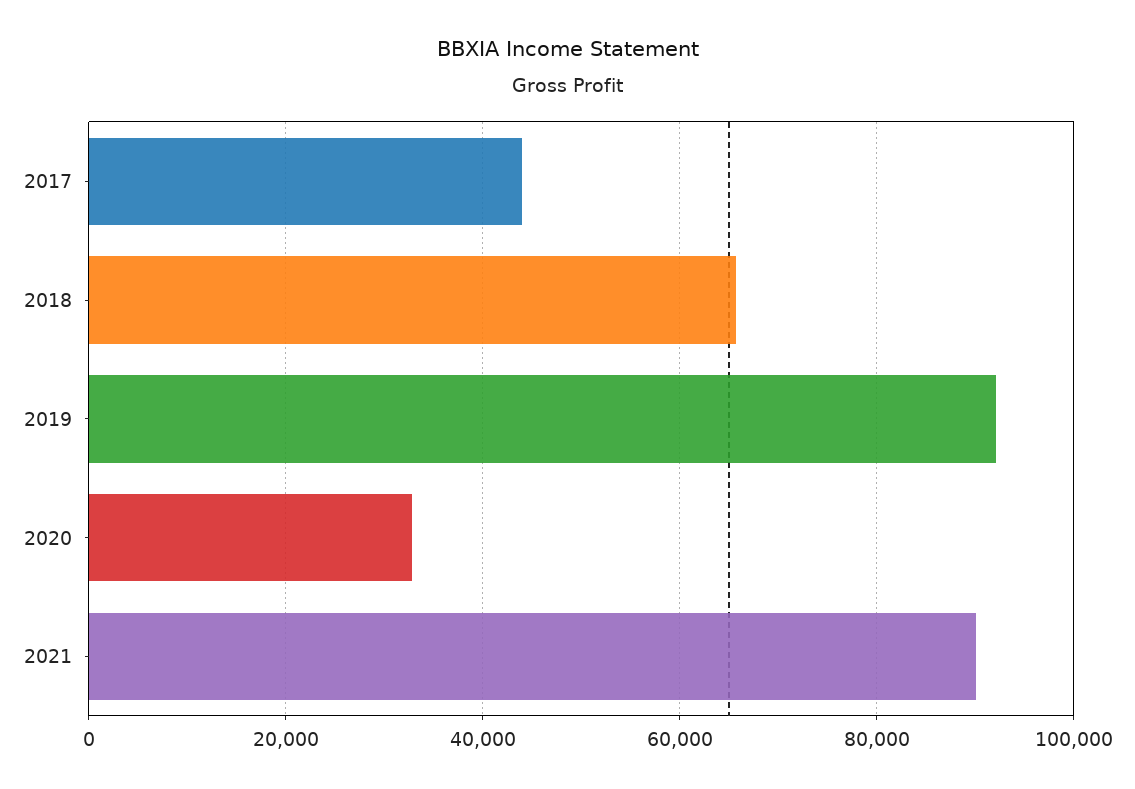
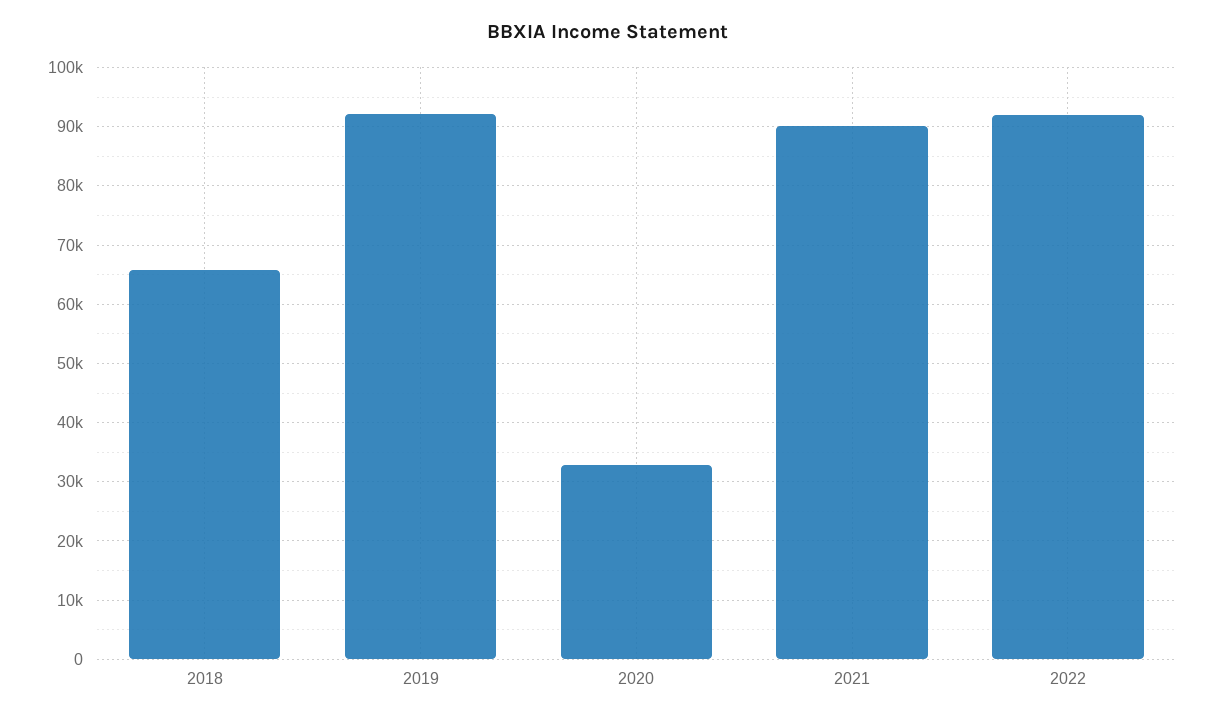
2017: 44000 -> none
2022: none -> 92000

